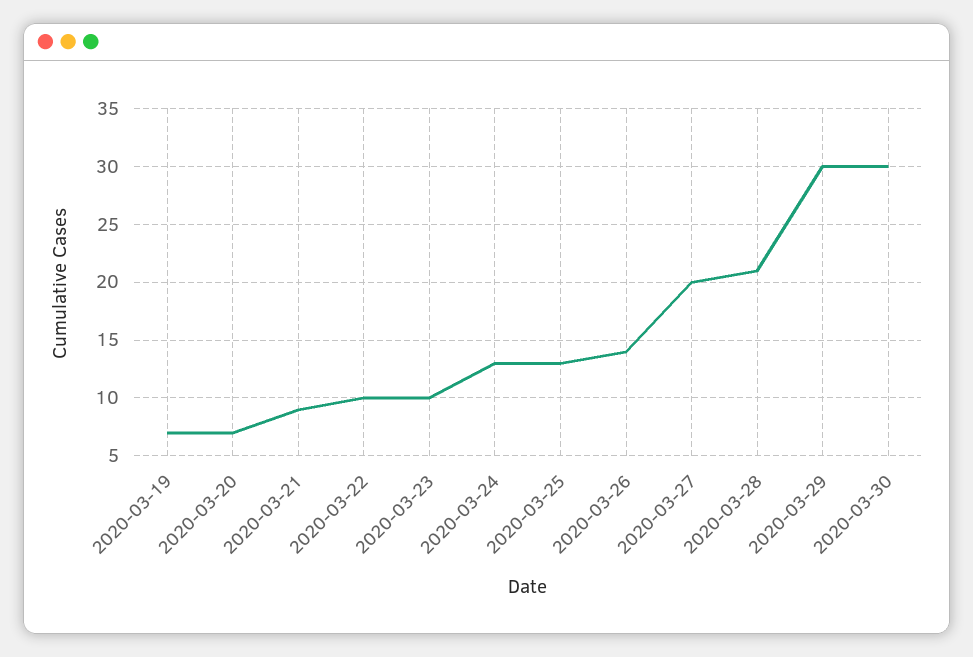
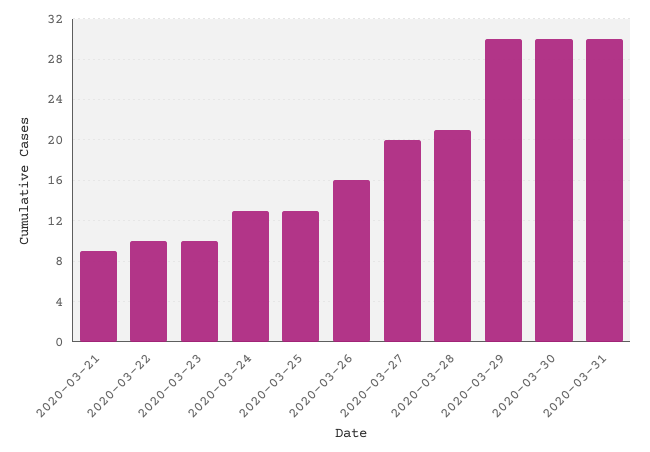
2020-03-19: 7 -> none
2020-03-20: 7 -> none
2020-03-26: 14 -> 16
2020-03-31: none -> 30

